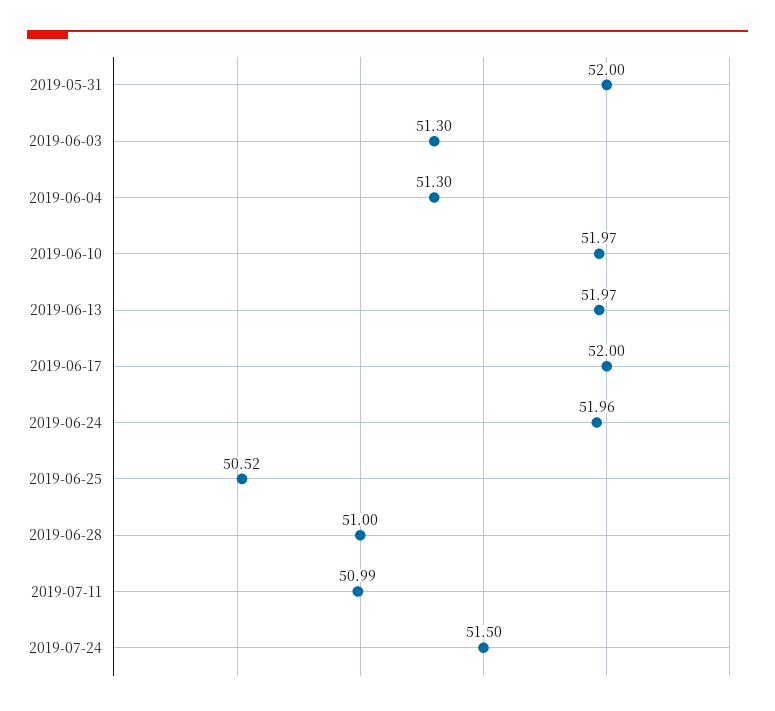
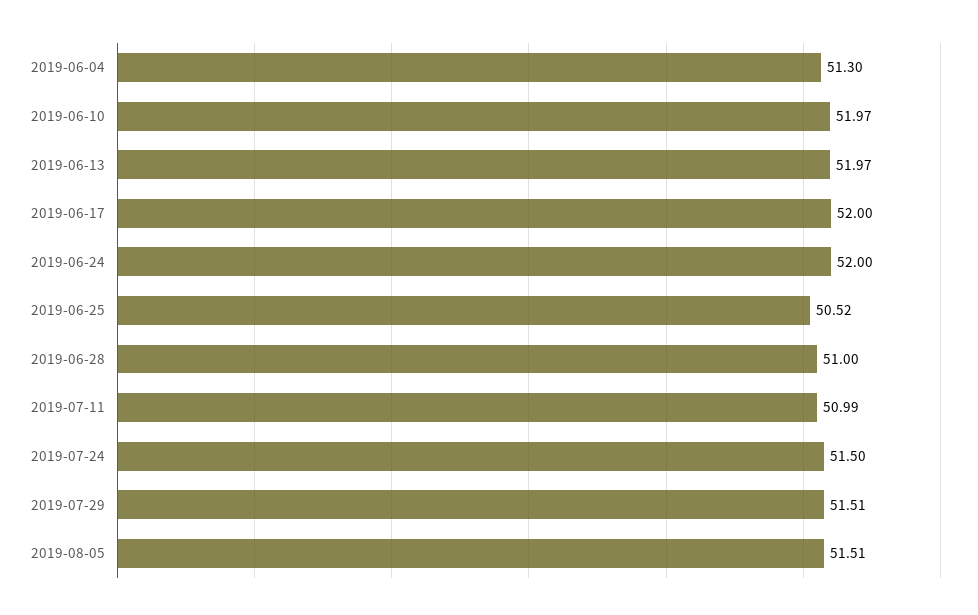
2019-05-31: 52 -> none
2019-06-03: 51.3 -> none
2019-06-24: 51.96 -> 52
2019-07-29: none -> 51.51
2019-08-05: none -> 51.51

